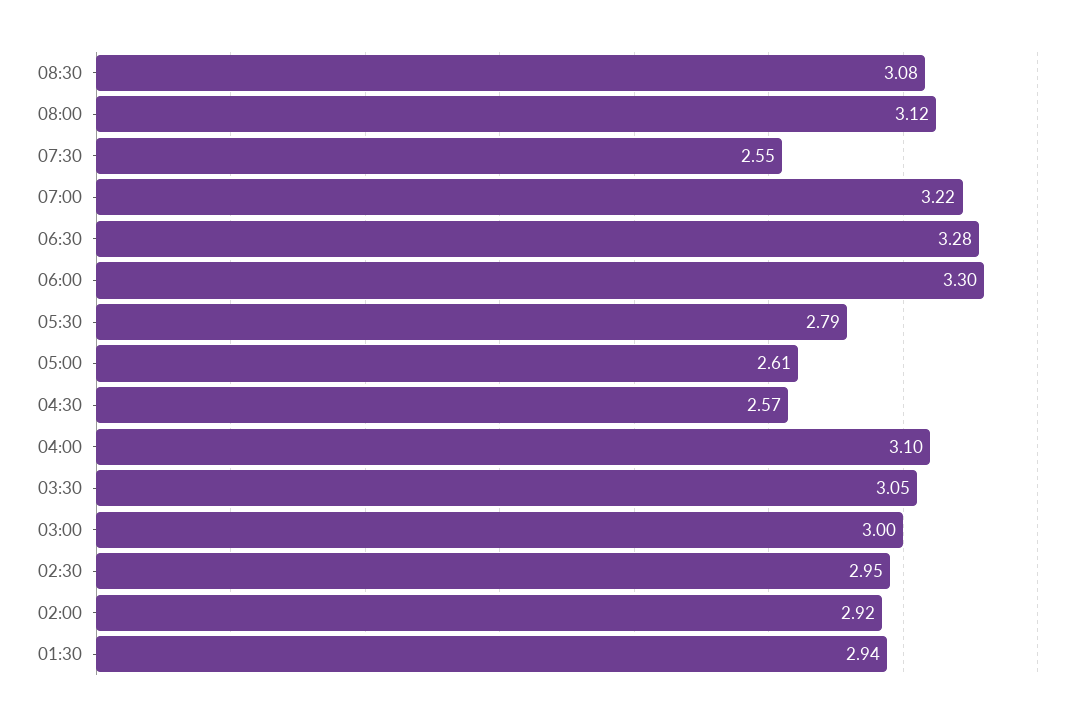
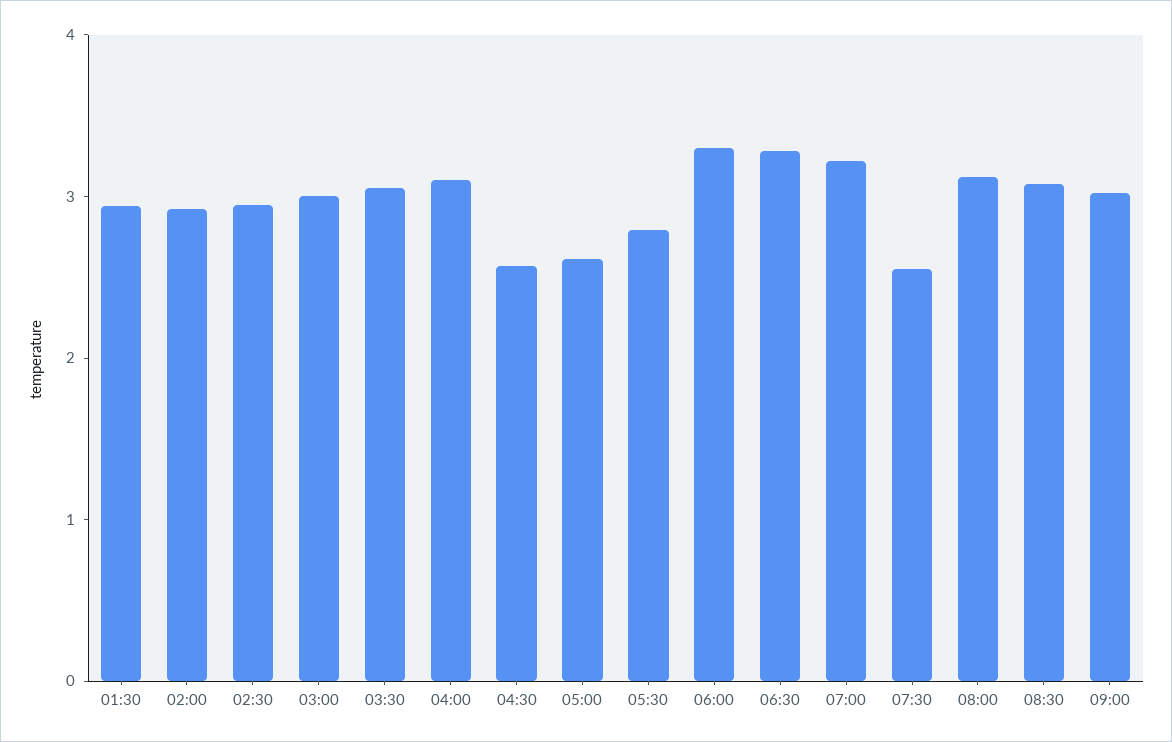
09:00: none -> 3

